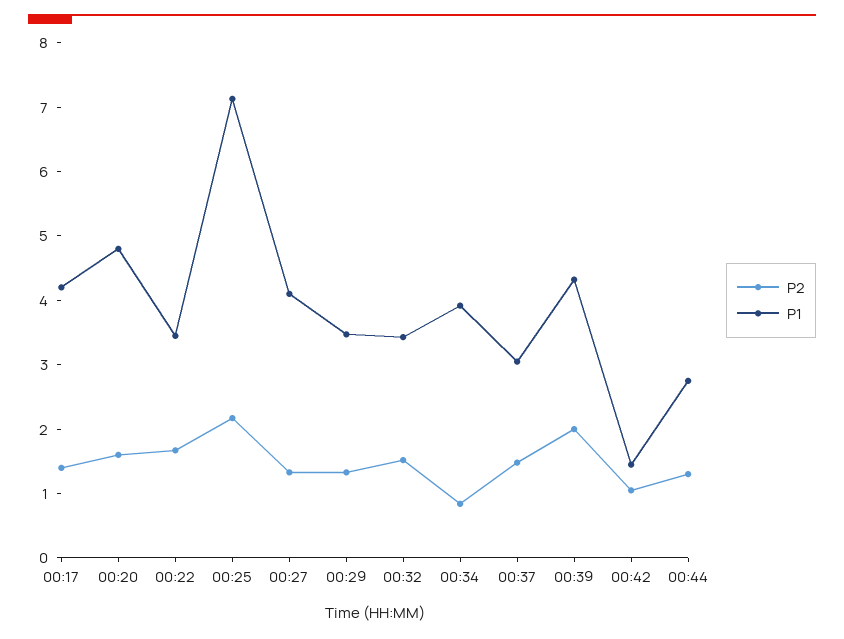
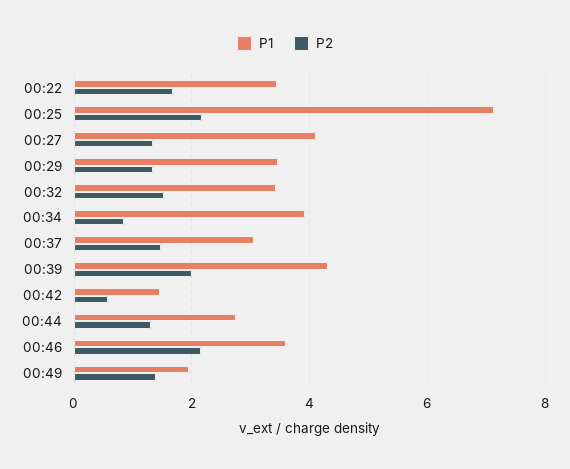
P2, 00:17: 1.4 -> none
P1, 00:17: 4.2 -> none
P2, 00:20: 1.6 -> none
P1, 00:20: 4.8 -> none
P2, 00:42: 1 -> 0.6
P1, 00:46: none -> 3.6
P2, 00:46: none -> 2.2
P1, 00:49: none -> 2
P2, 00:49: none -> 1.4

